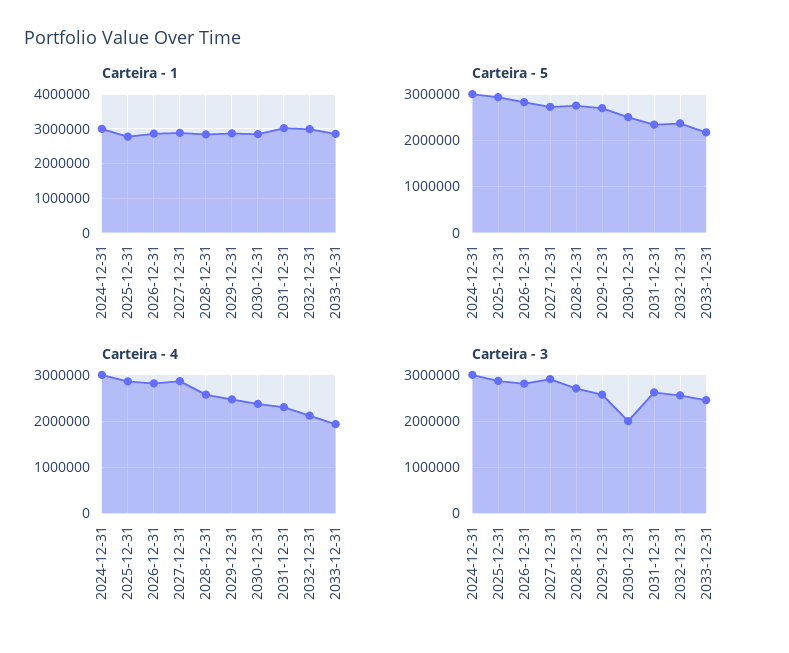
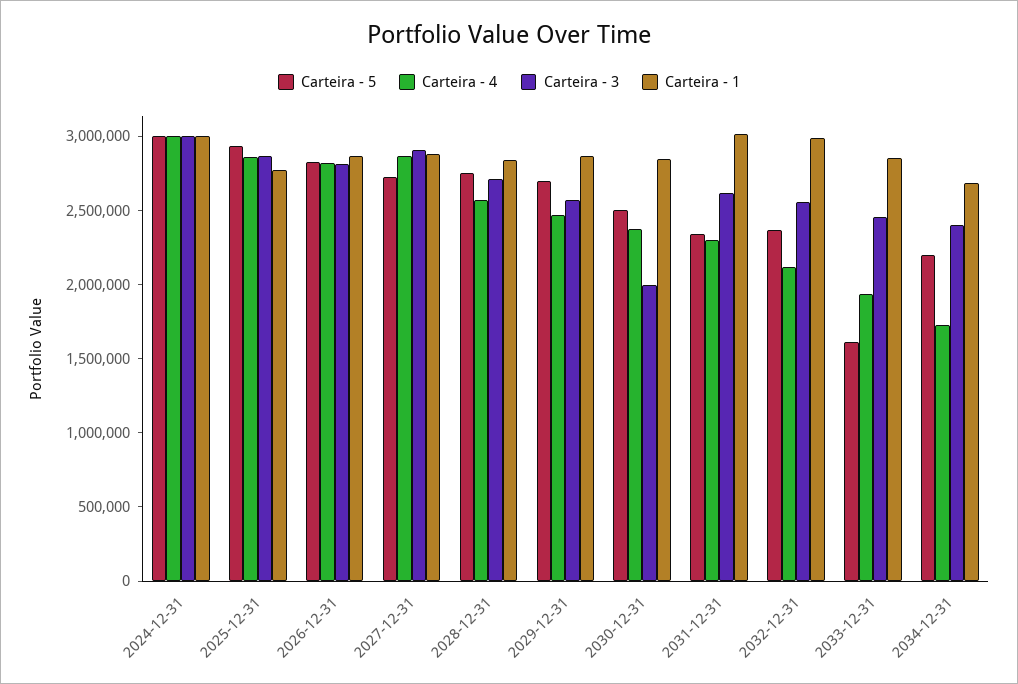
Carteira - 5, 2033-12-31: 2200000 -> 1600000
Carteira - 5, 2034-12-31: none -> 2200000
Carteira - 4, 2034-12-31: none -> 1700000
Carteira - 3, 2034-12-31: none -> 2400000
Carteira - 1, 2034-12-31: none -> 2700000

